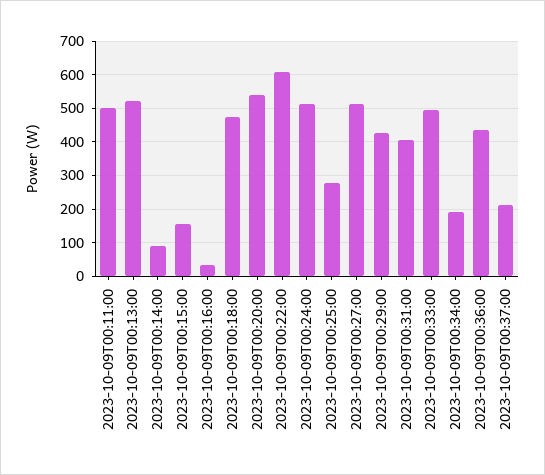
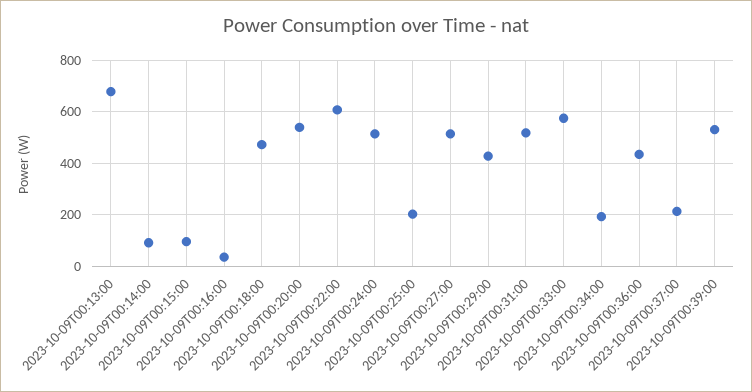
2023-10-09T00:11:00: 500 -> none
2023-10-09T00:13:00: 520 -> 675
2023-10-09T00:15:00: 160 -> 100
2023-10-09T00:25:00: 280 -> 200
2023-10-09T00:31:00: 400 -> 525
2023-10-09T00:33:00: 500 -> 575
2023-10-09T00:39:00: none -> 525

